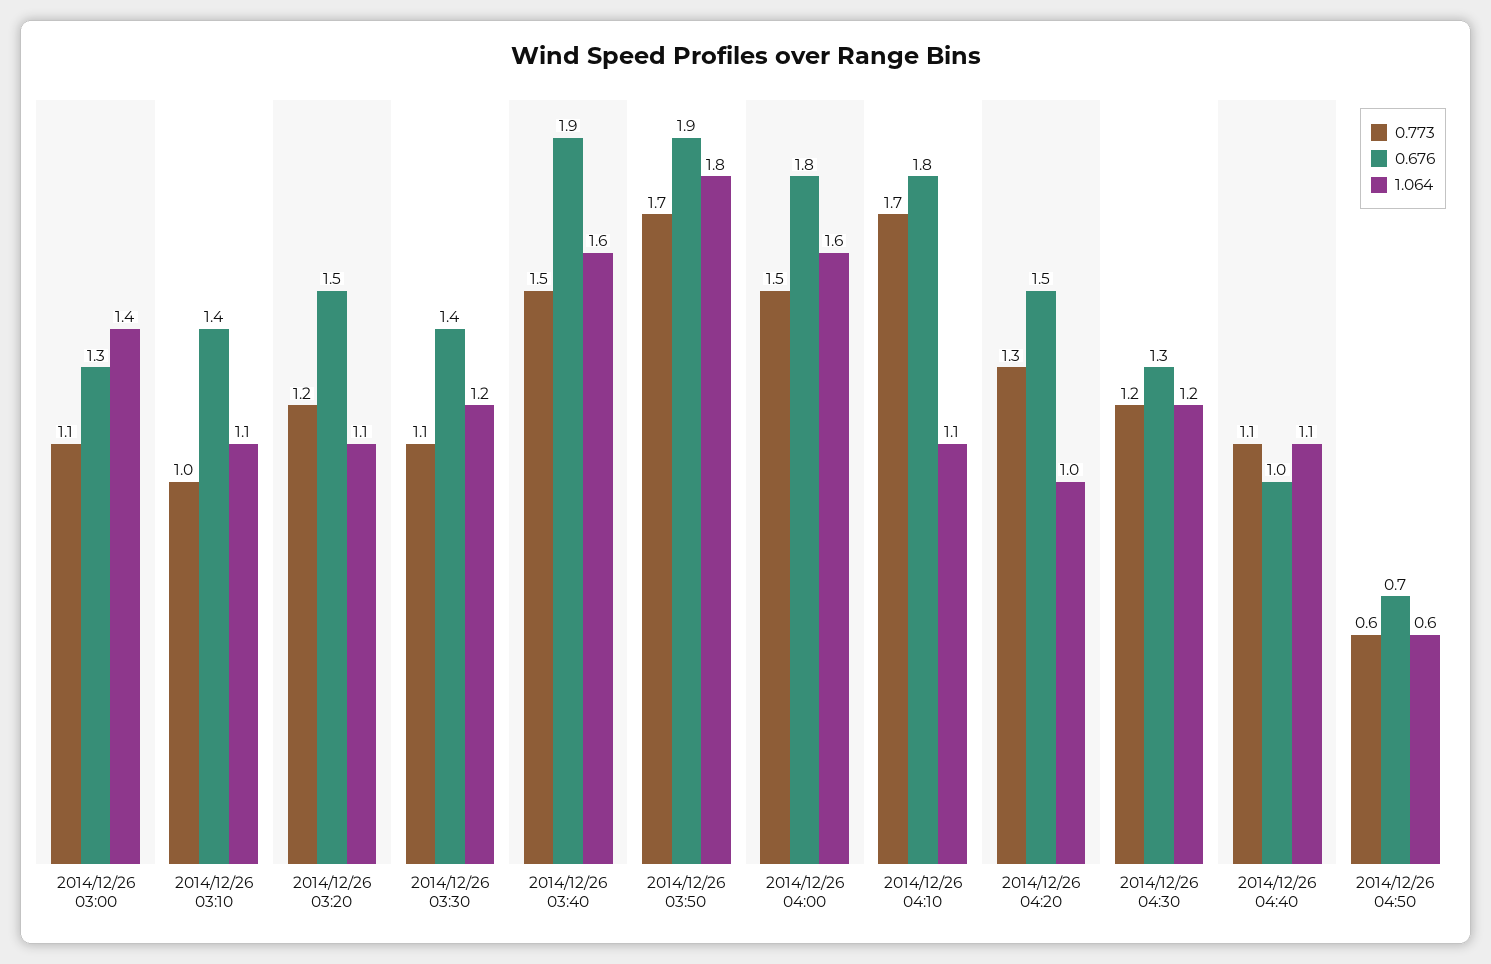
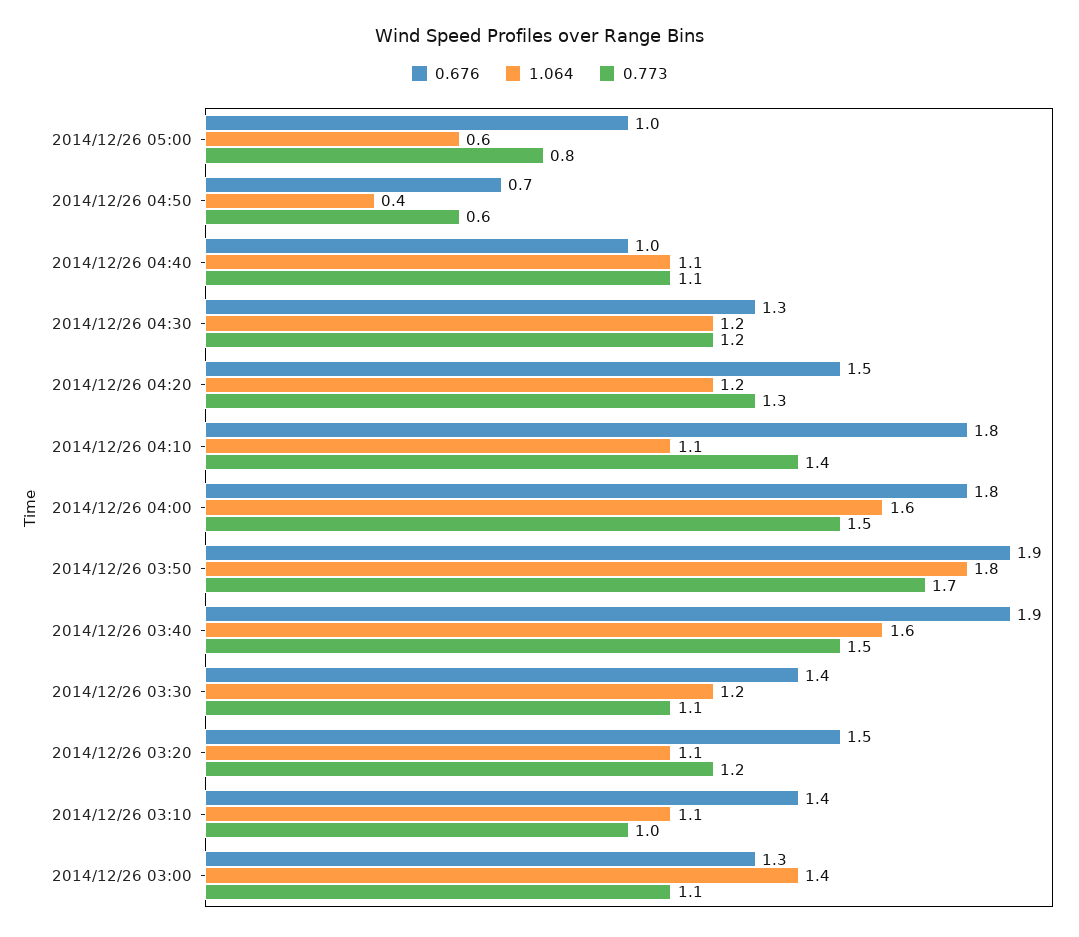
0.773, 2014/12/26 04:10: 1.7 -> 1.4
1.064, 2014/12/26 04:20: 1 -> 1.2
1.064, 2014/12/26 04:50: 0.6 -> 0.4
0.676, 2014/12/26 05:00: none -> 1
1.064, 2014/12/26 05:00: none -> 0.6
0.773, 2014/12/26 05:00: none -> 0.8

